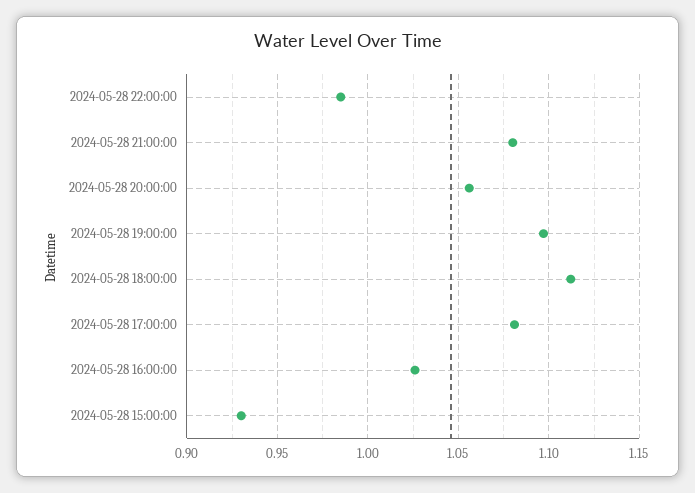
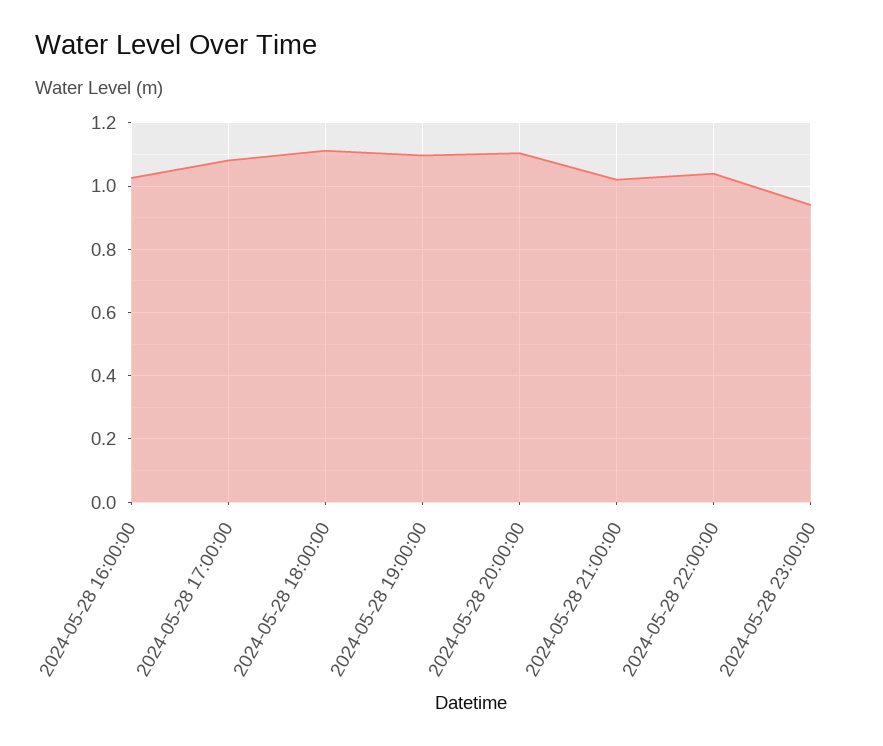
2024-05-28 22:00:00: 0.985 -> 1.04
2024-05-28 21:00:00: 1.08 -> 1.02
2024-05-28 20:00:00: 1.055 -> 1.1
2024-05-28 15:00:00: 0.93 -> none
2024-05-28 23:00:00: none -> 0.94

